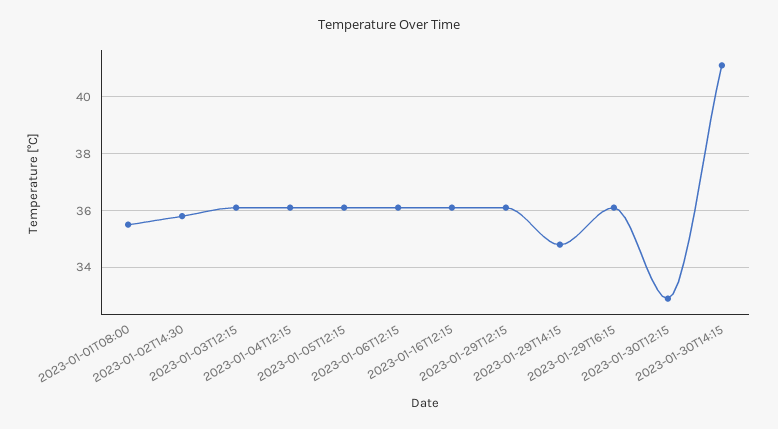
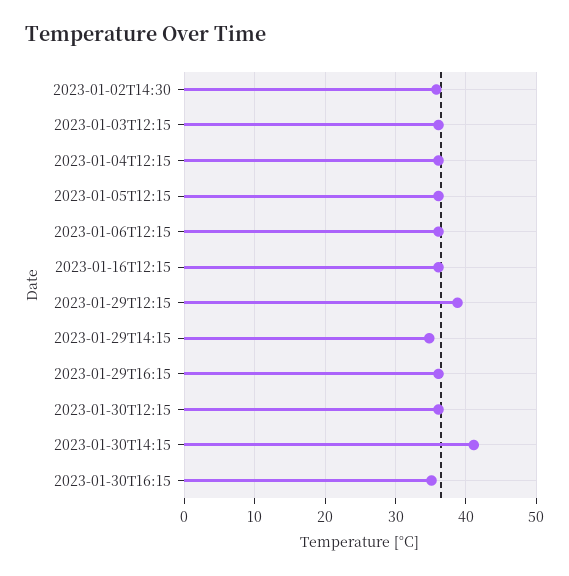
2023-01-01T08:00: 35.5 -> none
2023-01-29T12:15: 36 -> 39
2023-01-30T12:15: 33 -> 36
2023-01-30T16:15: none -> 35

